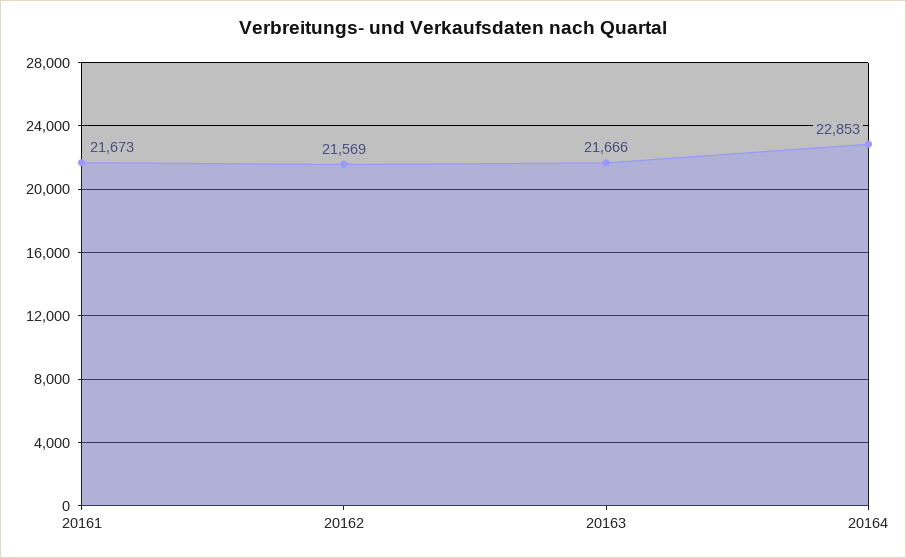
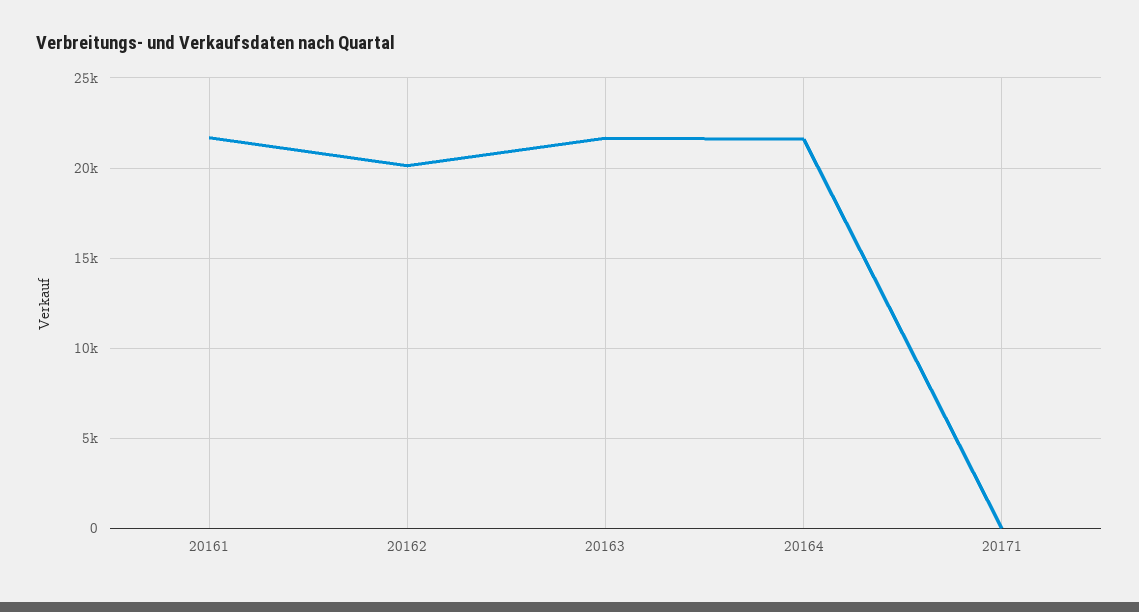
20162: 21569 -> 20000
20164: 22853 -> 21500
20171: none -> 0

